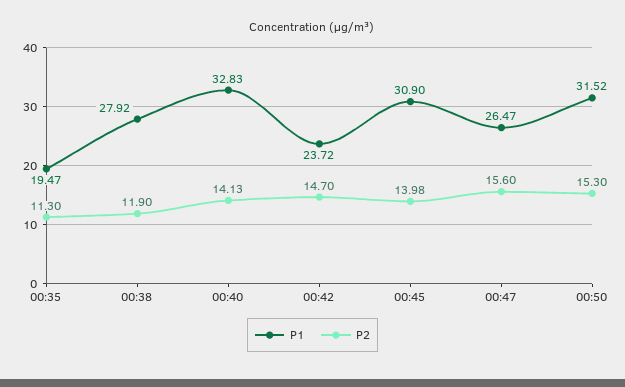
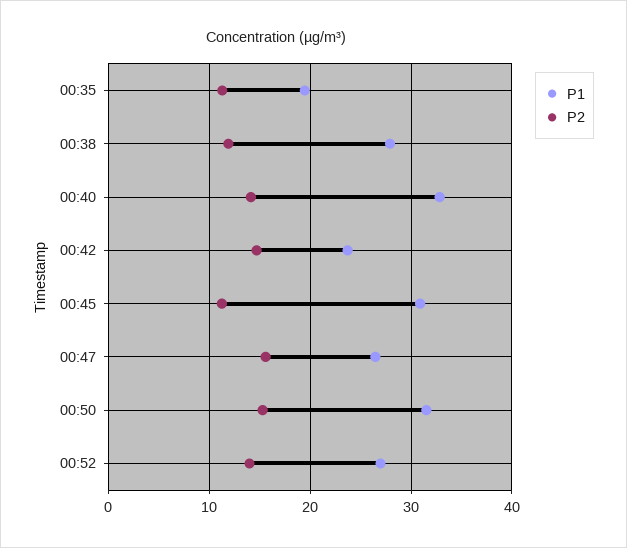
P2, 00:45: 13.98 -> 11
P1, 00:52: none -> 27
P2, 00:52: none -> 14

